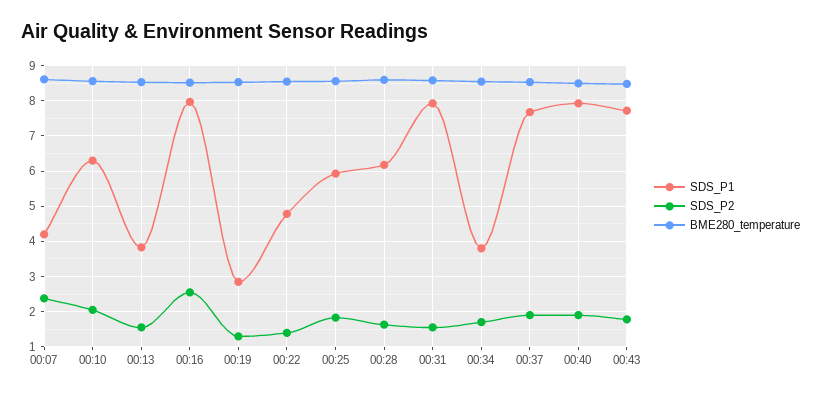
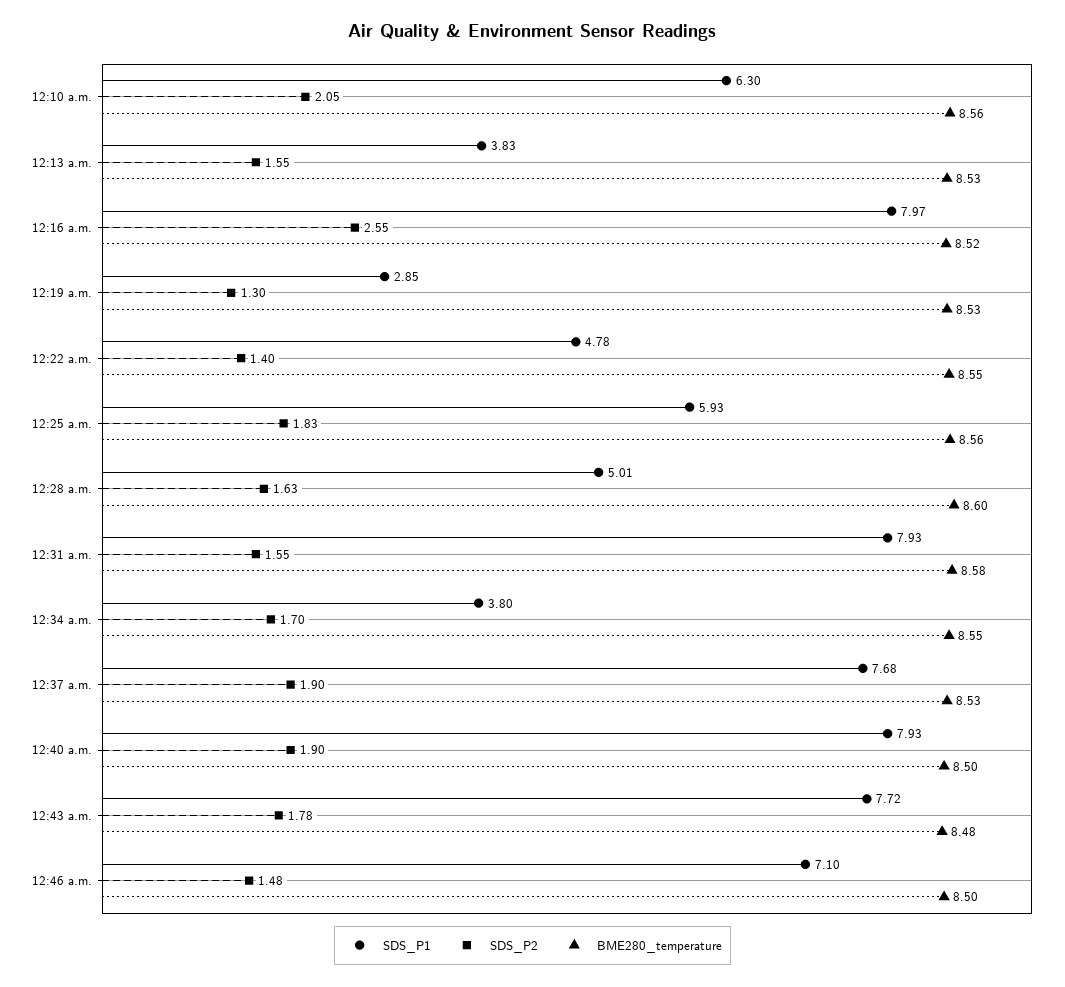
SDS_P1, 00:07: 4.2 -> none
SDS_P2, 00:07: 2.4 -> none
BME280_temperature, 00:07: 8.6 -> none
SDS_P1, 00:28: 6.2 -> 5.01
SDS_P1, 12:46 a.m.: none -> 7.1
SDS_P2, 12:46 a.m.: none -> 1.48
BME280_temperature, 12:46 a.m.: none -> 8.5

